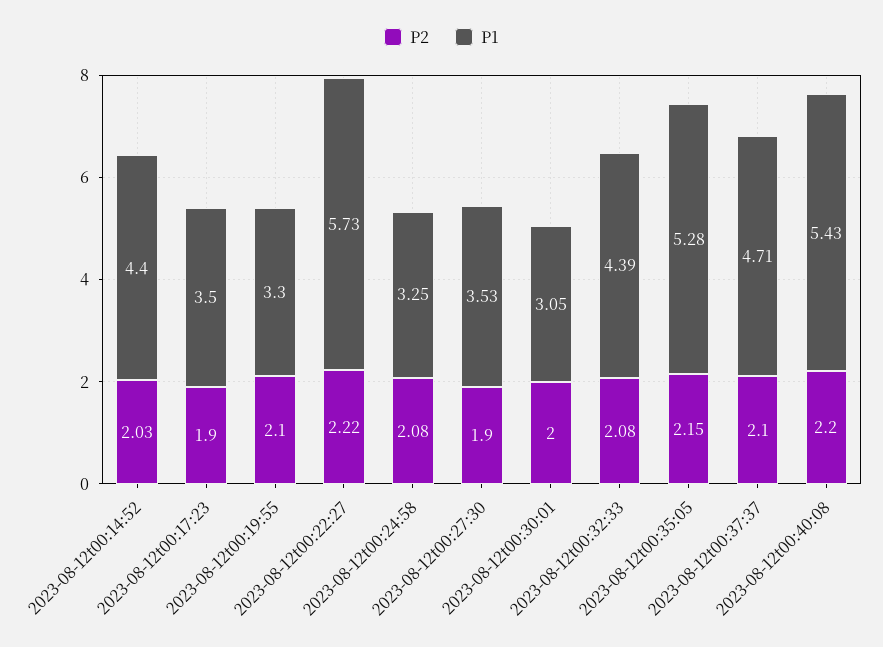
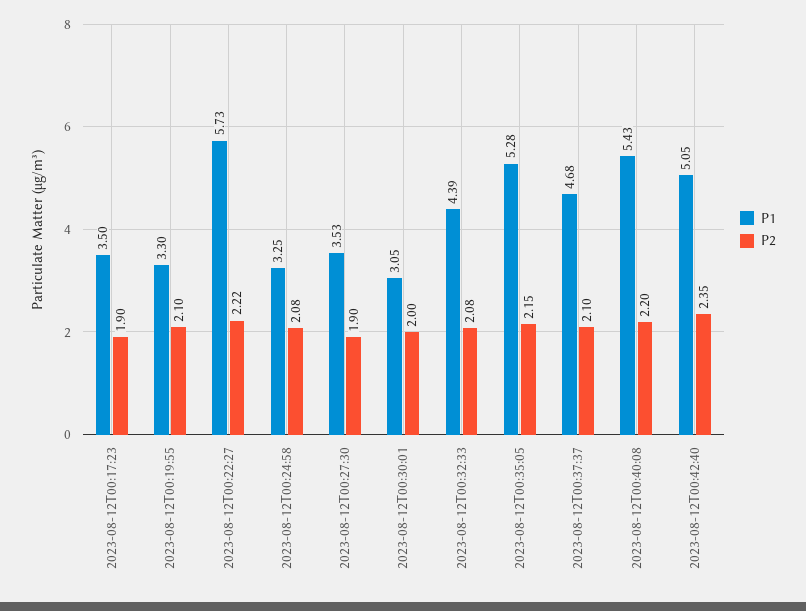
P2, 2023-08-12t00:14:52: 2.03 -> none
P1, 2023-08-12t00:14:52: 4.4 -> none
P1, 2023-08-12t00:37:37: 4.71 -> 4.68
P1, 2023-08-12T00:42:40: none -> 5.05
P2, 2023-08-12T00:42:40: none -> 2.35

